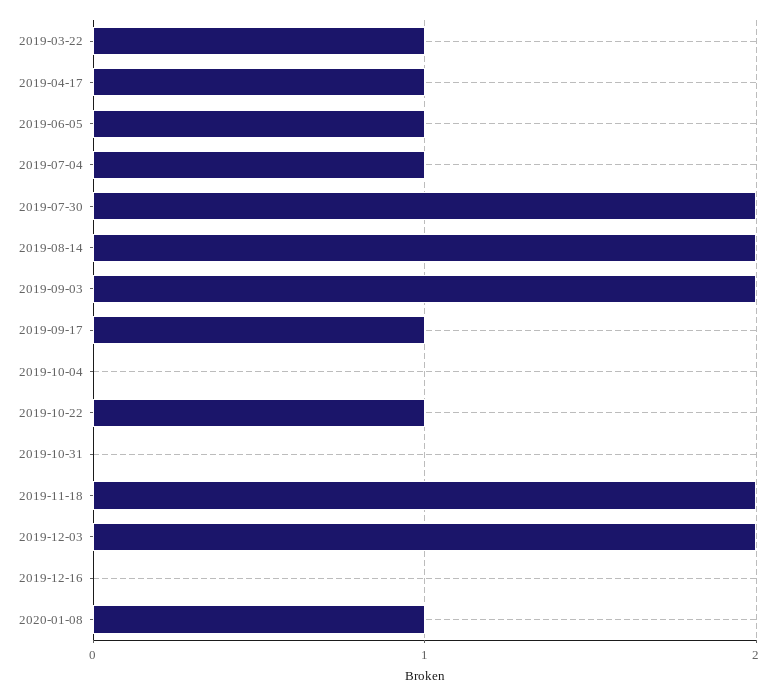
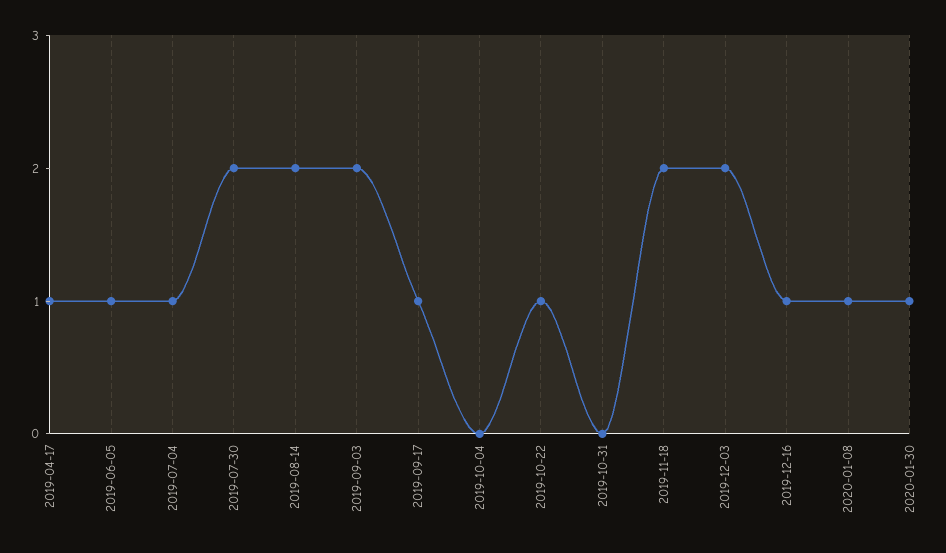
2019-03-22: 1 -> none
2019-12-16: 0 -> 1
2020-01-30: none -> 1

